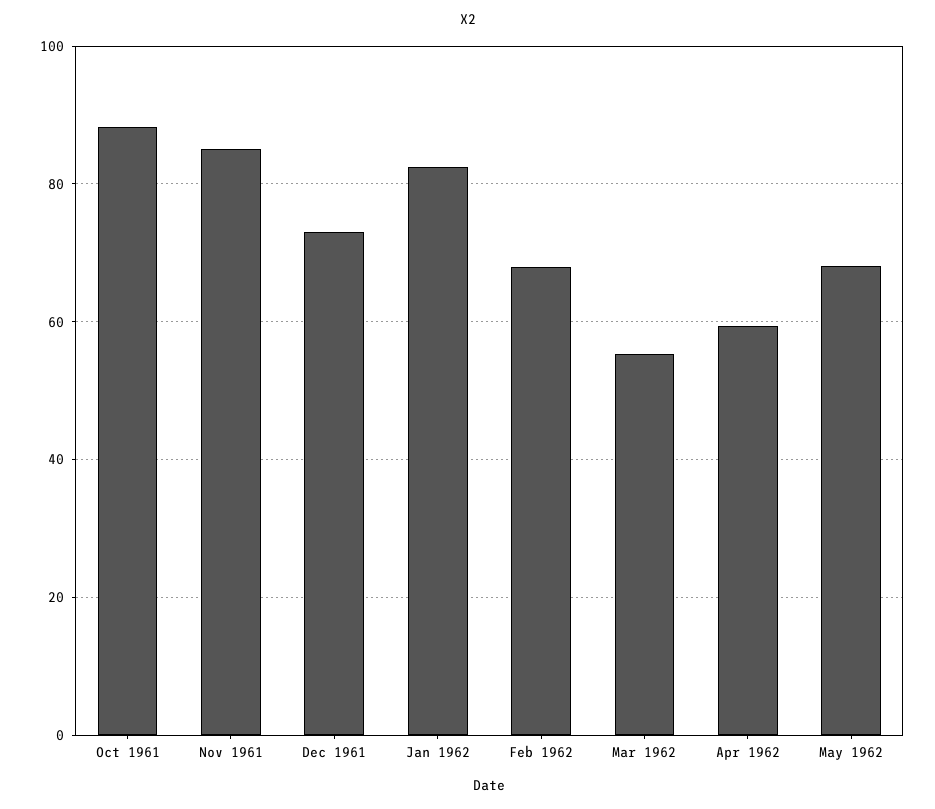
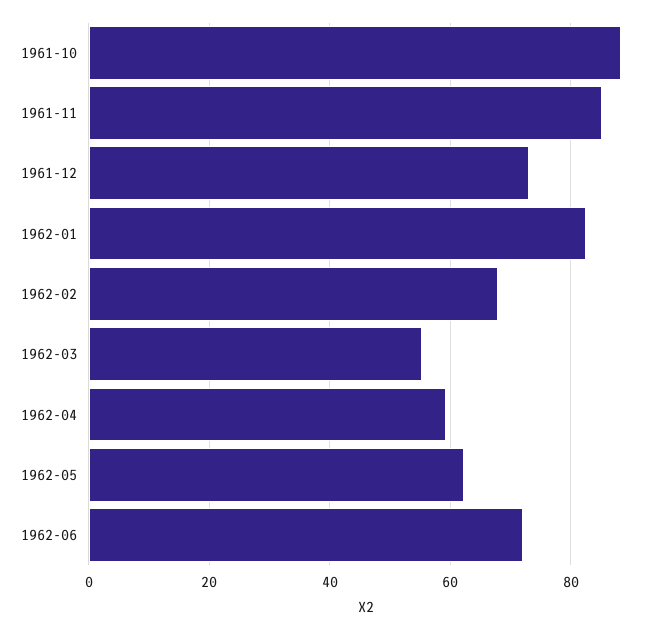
May 1962: 68 -> 62
1962-06: none -> 72

